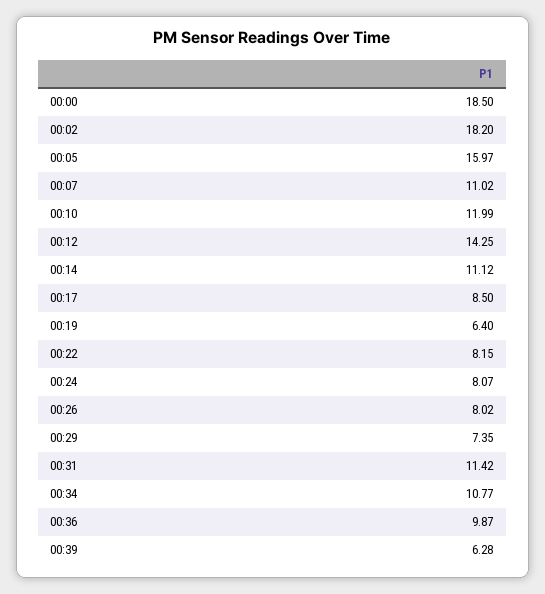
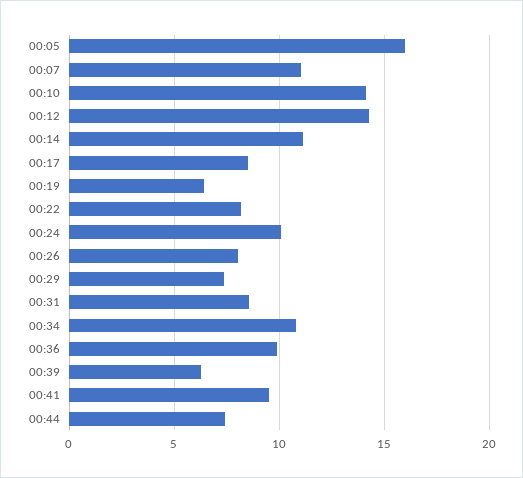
00:00: 18.5 -> none
00:02: 18.2 -> none
00:10: 11.99 -> 14
00:24: 8.07 -> 10
00:31: 11.42 -> 8.5
00:41: none -> 9.5
00:44: none -> 7.5

